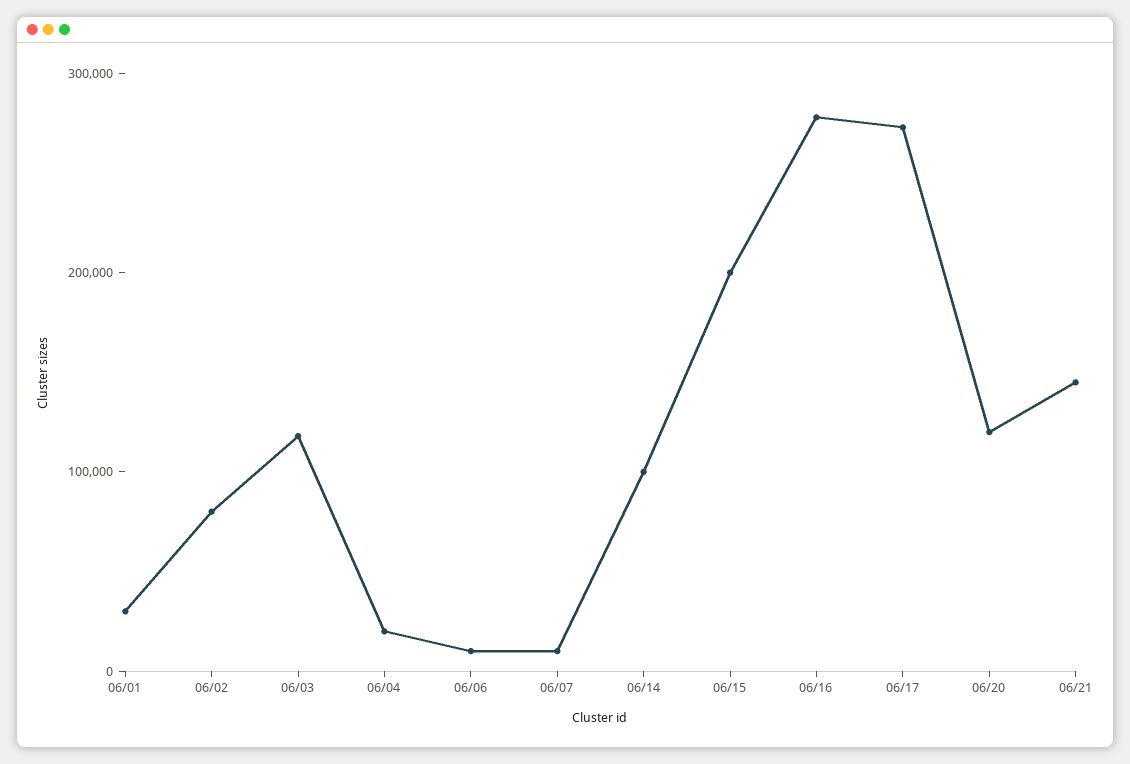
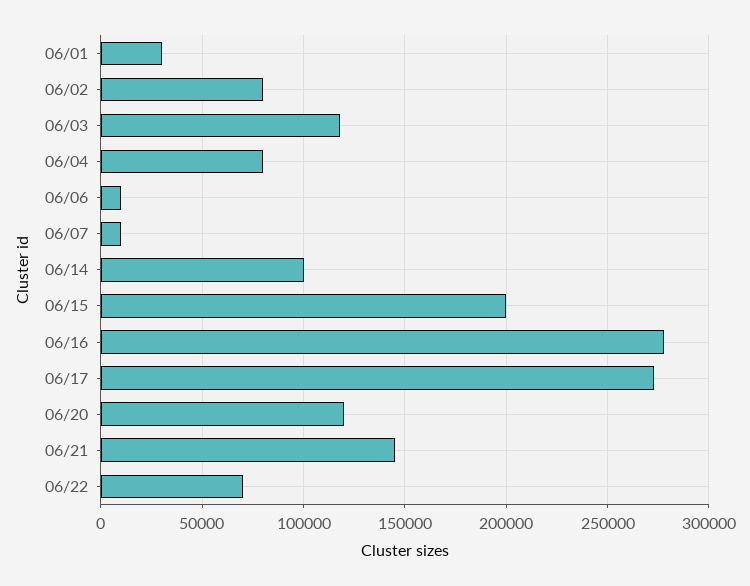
06/04: 20000 -> 80000
06/22: none -> 70000

